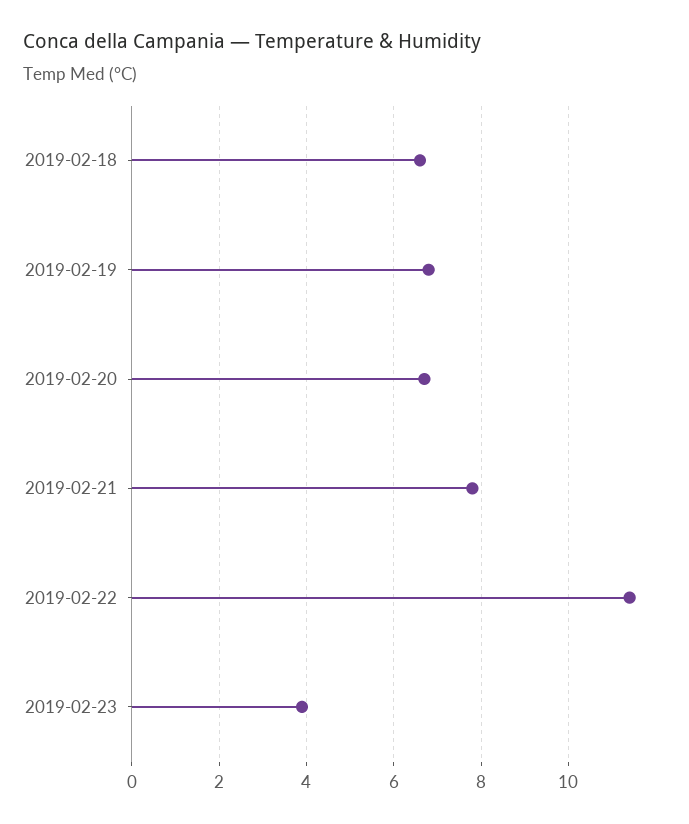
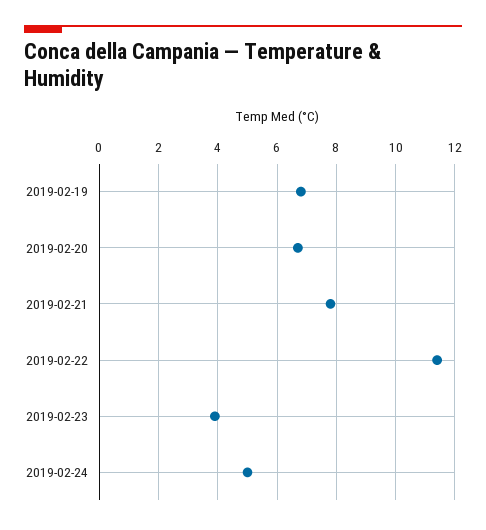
2019-02-18: 6.5 -> none
2019-02-24: none -> 5

